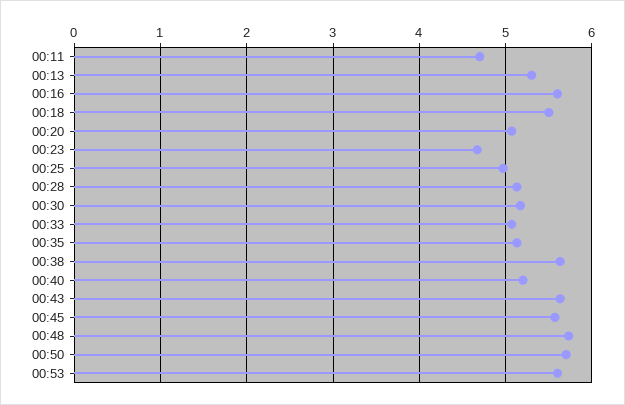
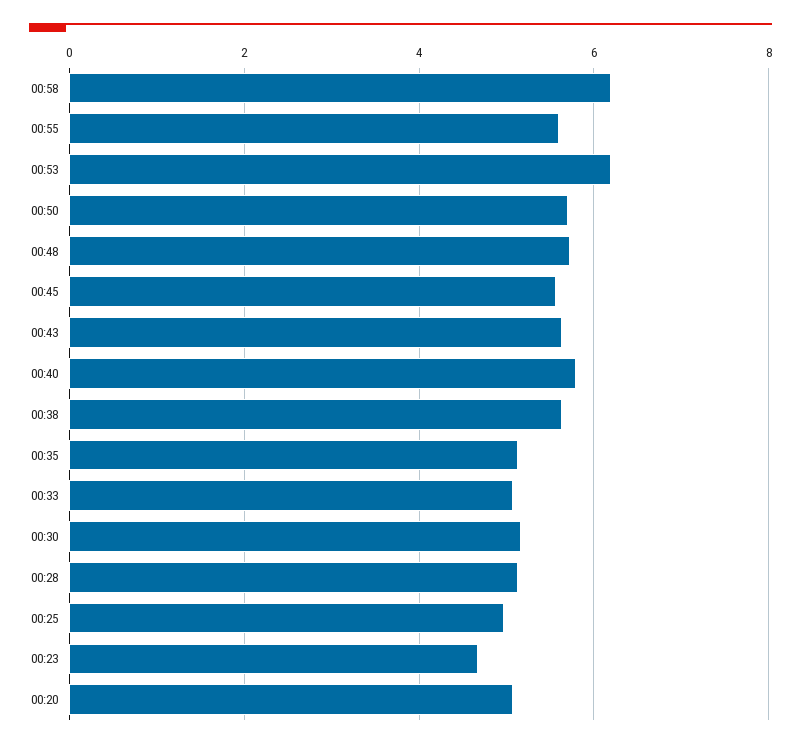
00:11: 4.7 -> none
00:13: 5.3 -> none
00:16: 5.6 -> none
00:18: 5.5 -> none
00:40: 5.2 -> 5.8
00:53: 5.6 -> 6.2
00:58: none -> 6.2
00:55: none -> 5.6

